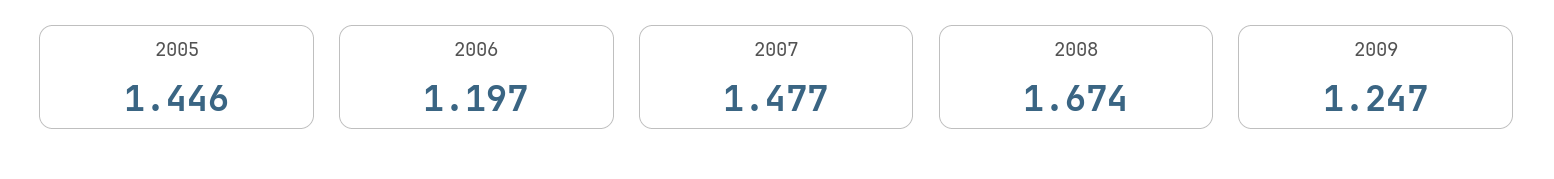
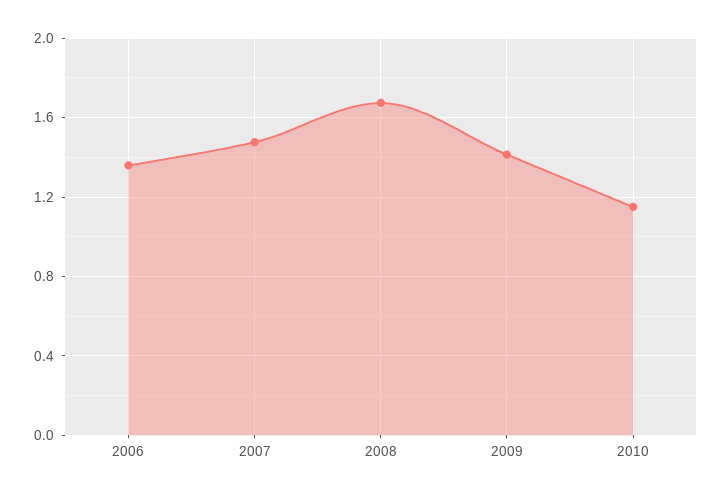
2005: 1.446 -> none
2006: 1.197 -> 1.35
2009: 1.247 -> 1.4
2010: none -> 1.15

